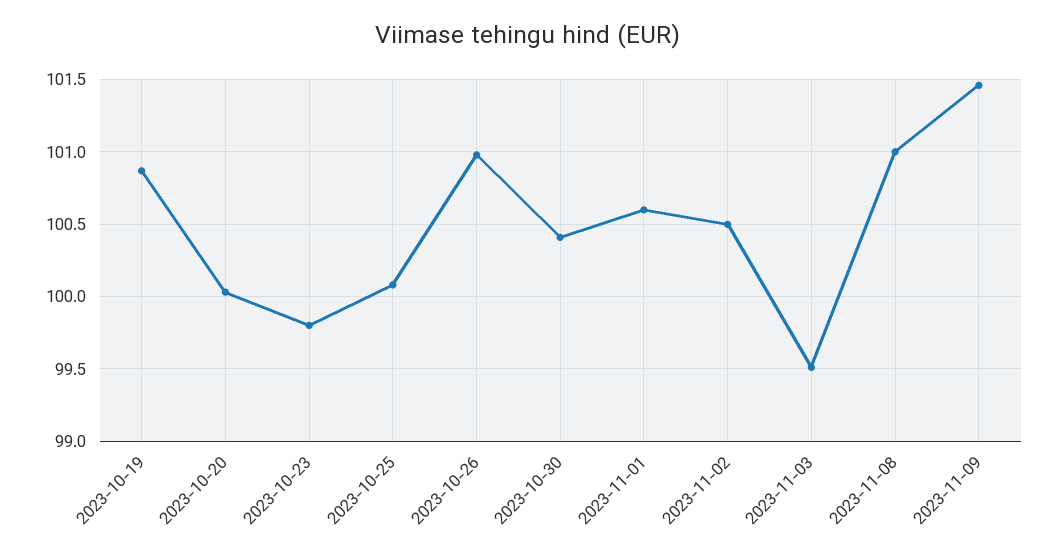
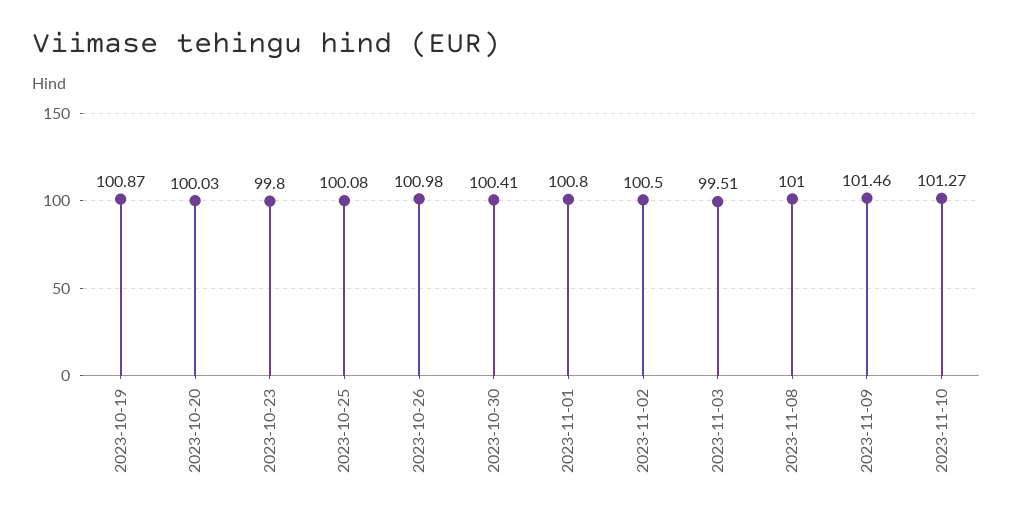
2023-11-01: 100.6 -> 100.8
2023-11-10: none -> 101.27

